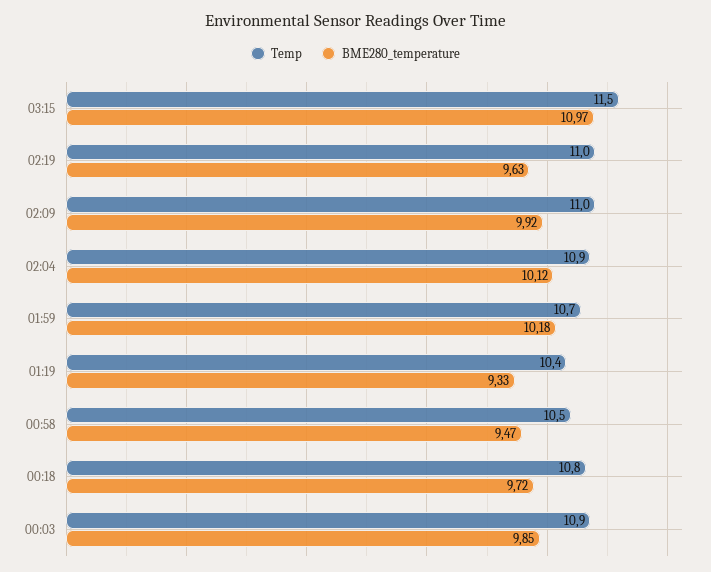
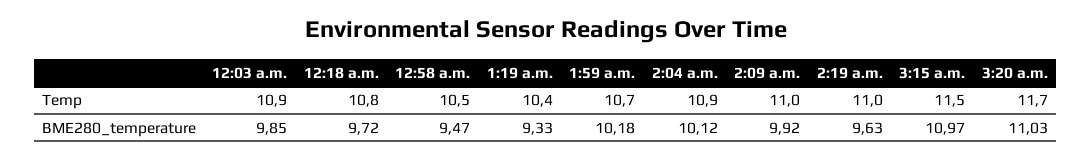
Temp, 3:20 a.m.: none -> 11.7
BME280_temperature, 3:20 a.m.: none -> 11.03

